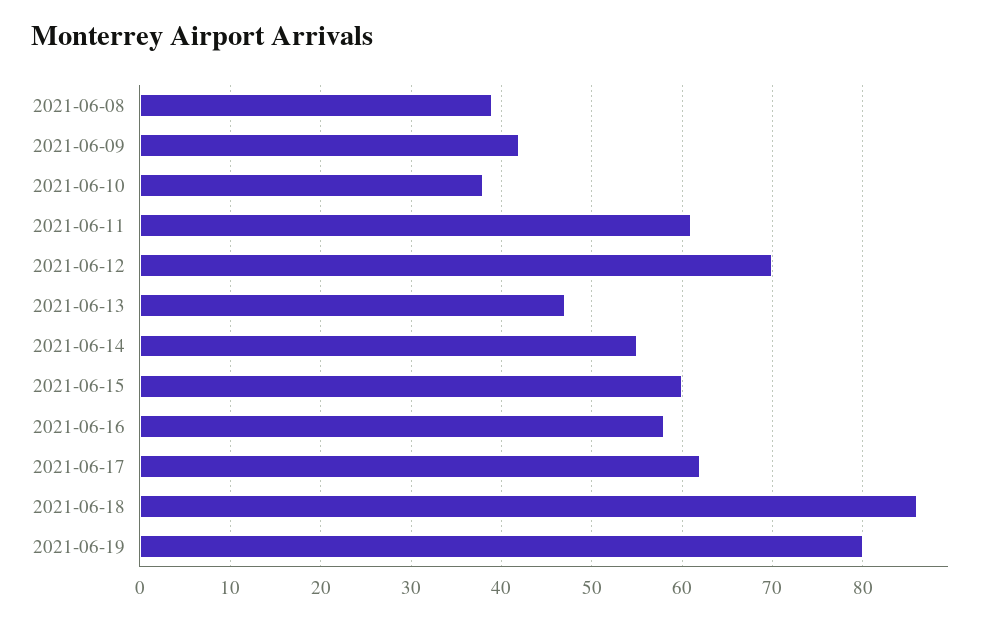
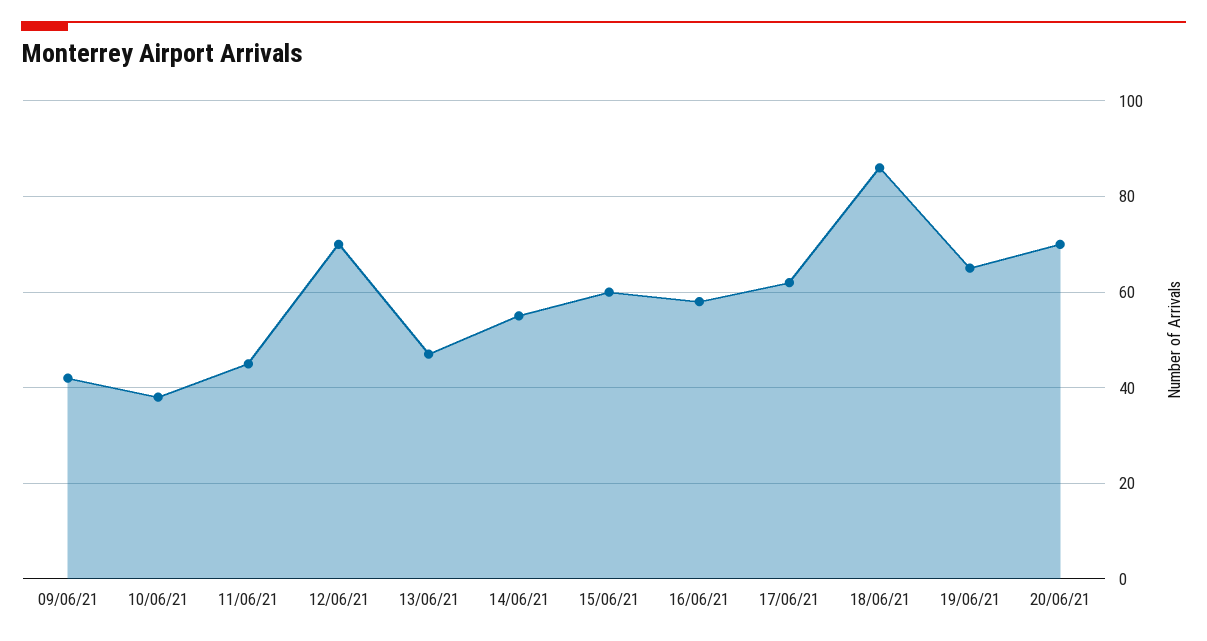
2021-06-08: 39 -> none
2021-06-11: 61 -> 45
2021-06-19: 80 -> 65
20/06/21: none -> 70

